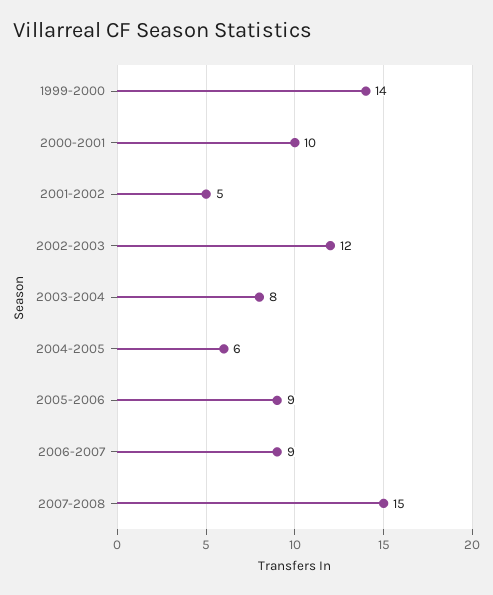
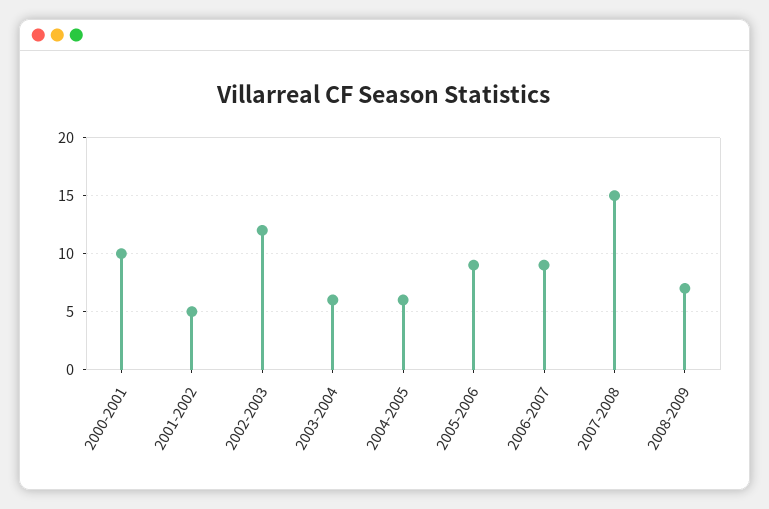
1999-2000: 14 -> none
2003-2004: 8 -> 6
2008-2009: none -> 7

